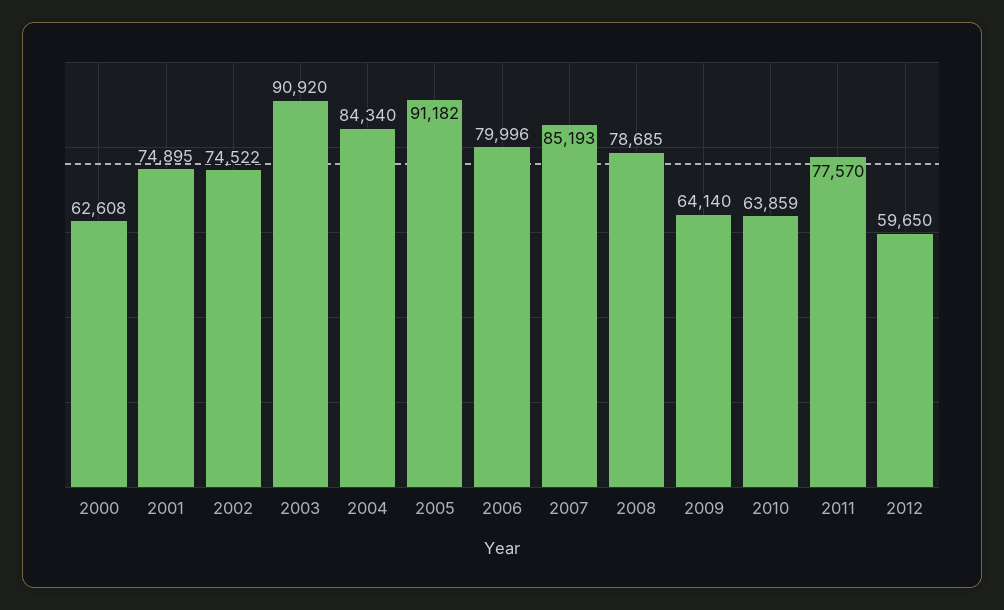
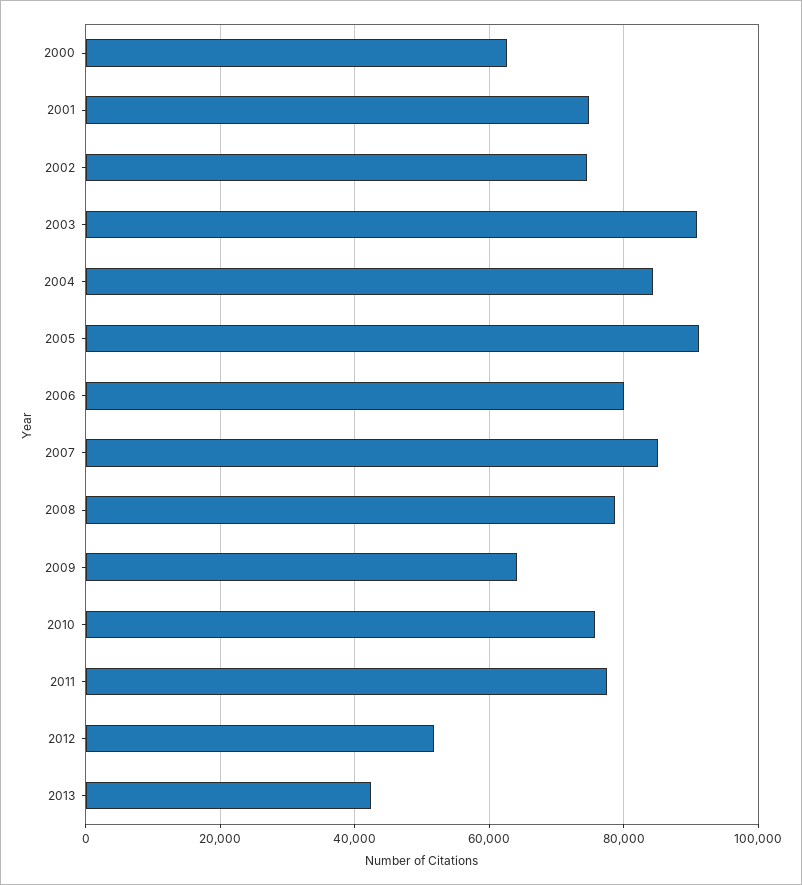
2010: 63859 -> 76000
2012: 59650 -> 52000
2013: none -> 42000

